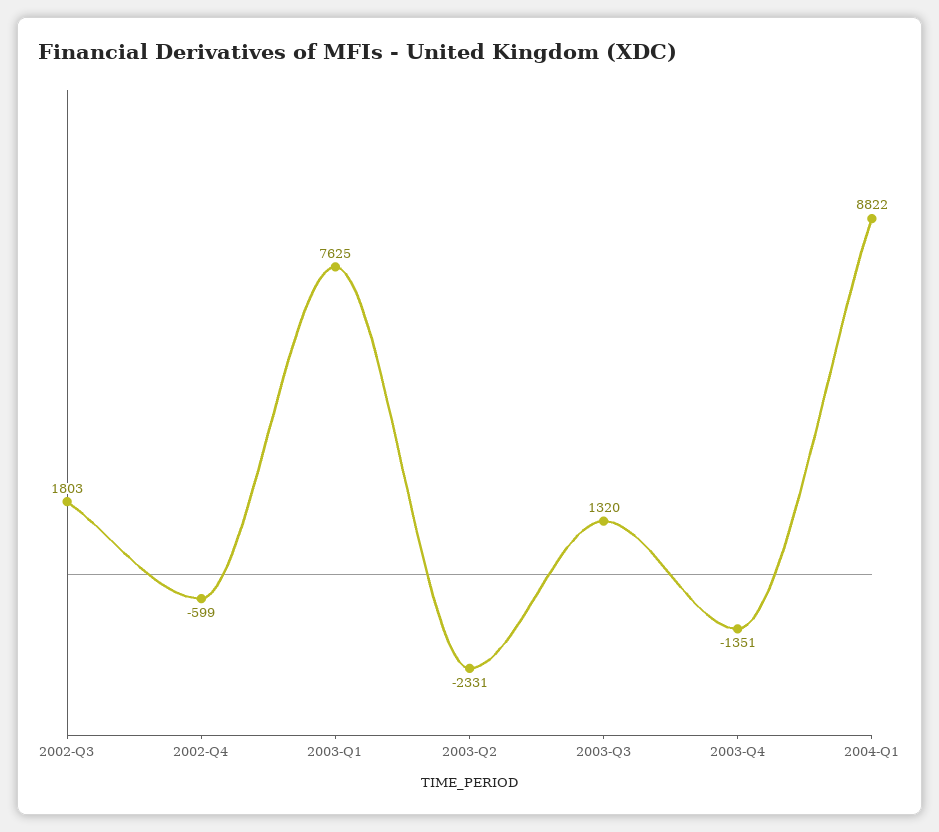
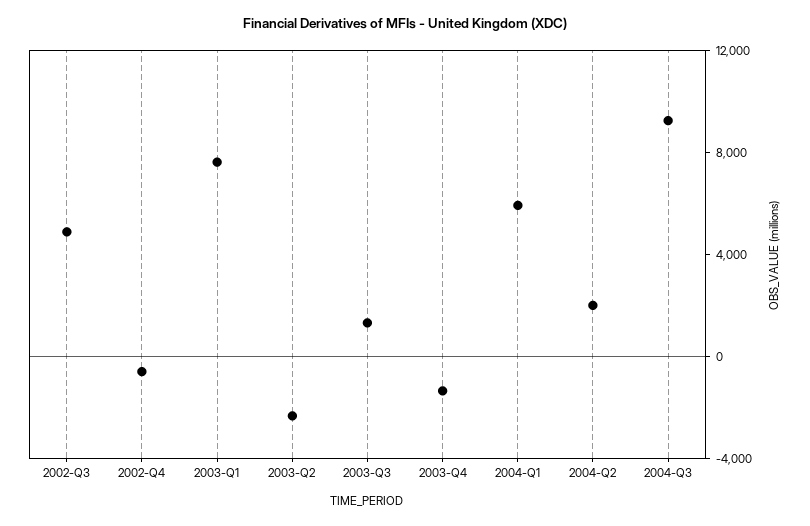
2002-Q3: 1803 -> 5000
2004-Q1: 8822 -> 6000
2004-Q2: none -> 2000
2004-Q3: none -> 9000

